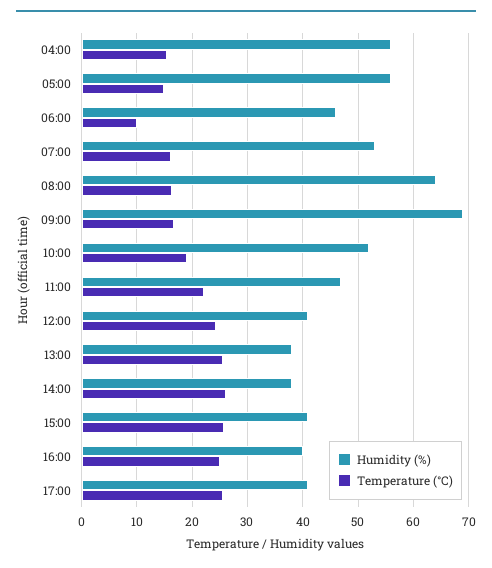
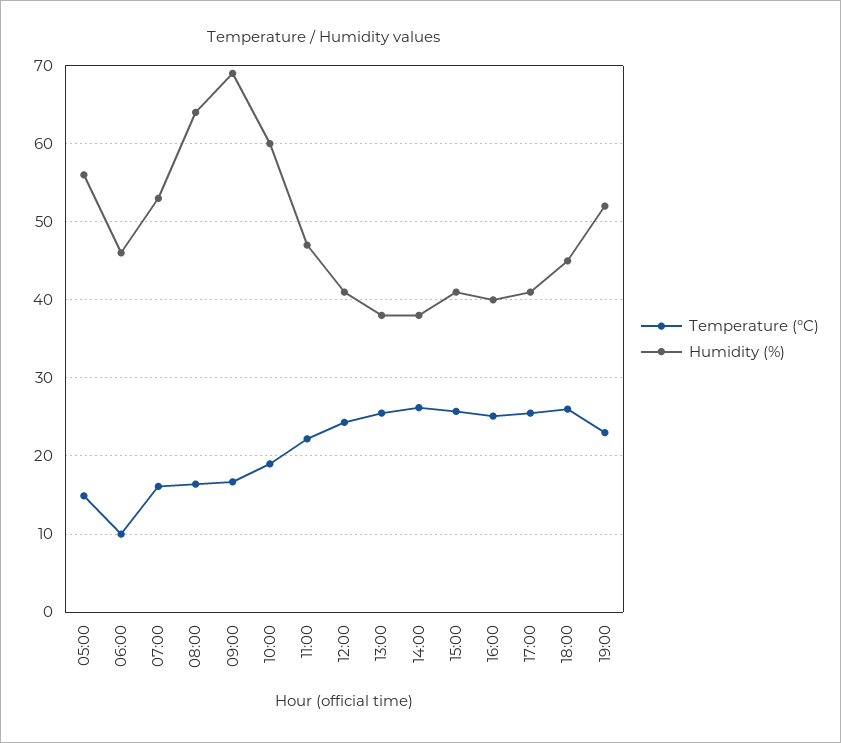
Humidity (%), 04:00: 56 -> none
Temperature (°C), 04:00: 16 -> none
Humidity (%), 10:00: 52 -> 60
Temperature (°C), 18:00: none -> 26
Humidity (%), 18:00: none -> 45
Temperature (°C), 19:00: none -> 23
Humidity (%), 19:00: none -> 52

